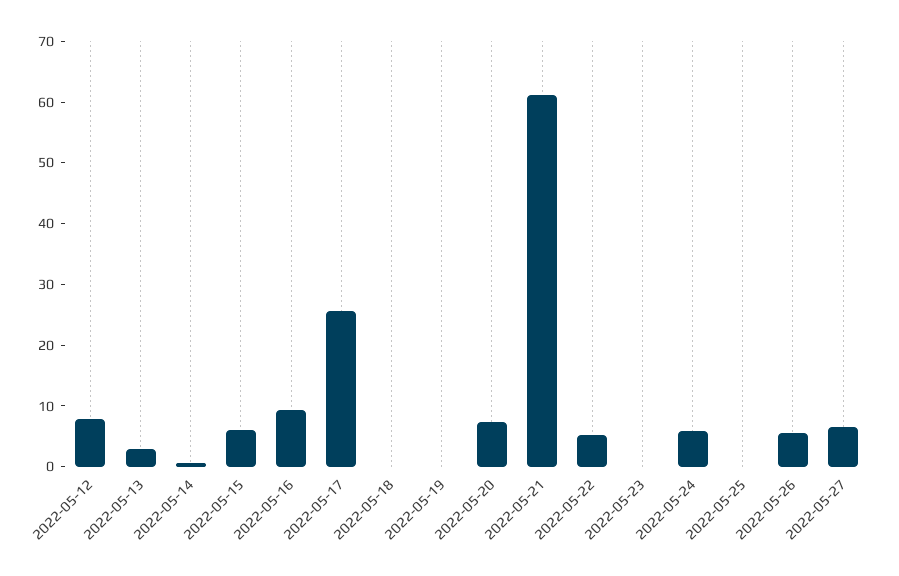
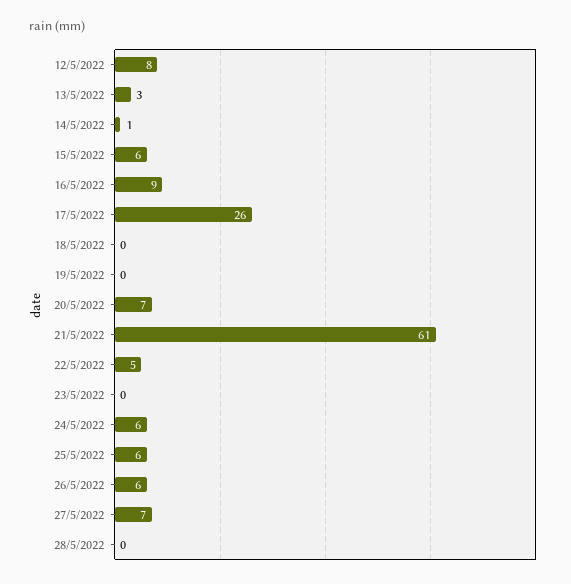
2022-05-25: 0 -> 6
28/5/2022: none -> 0

